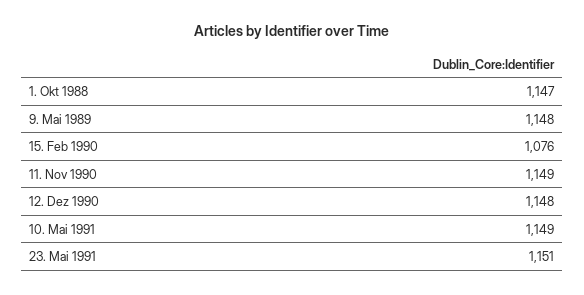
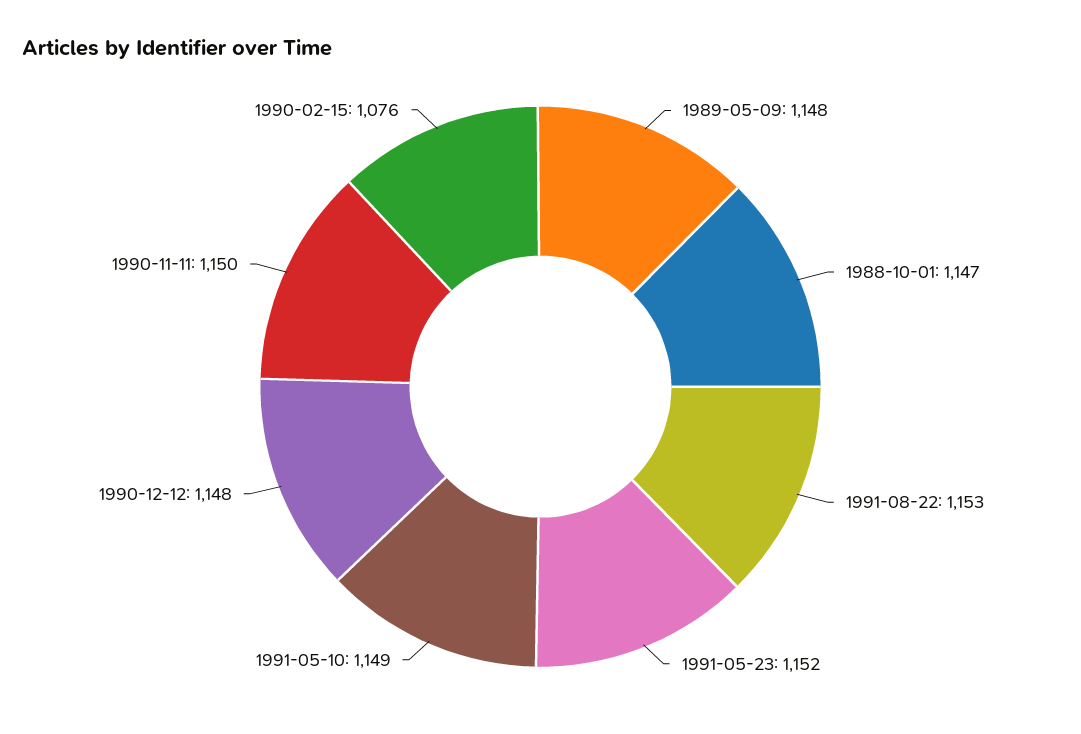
11. Nov 1990: 1149 -> 1150
23. Mai 1991: 1151 -> 1152
1991-08-22: none -> 1153

